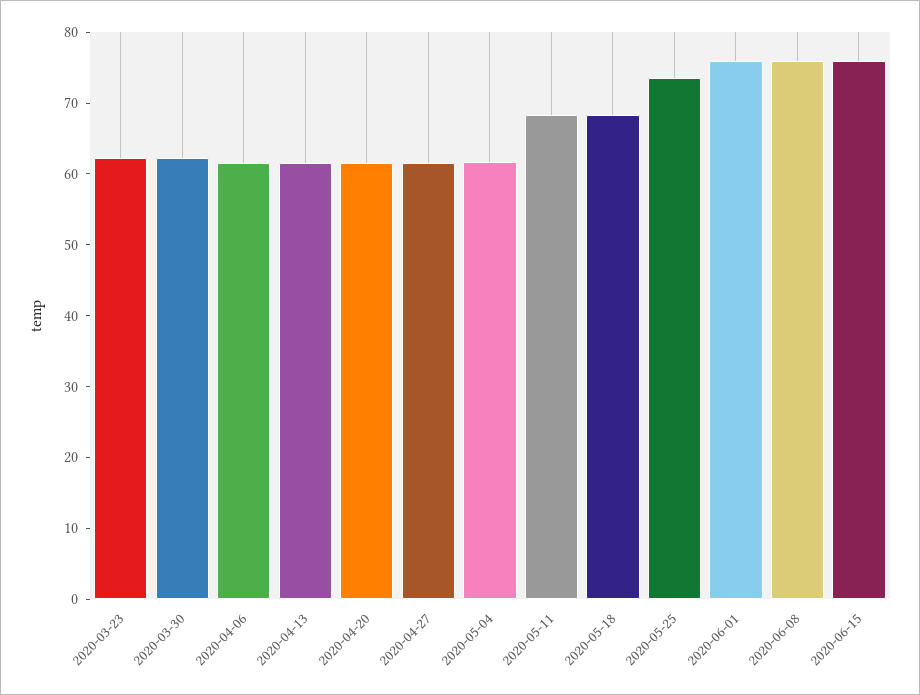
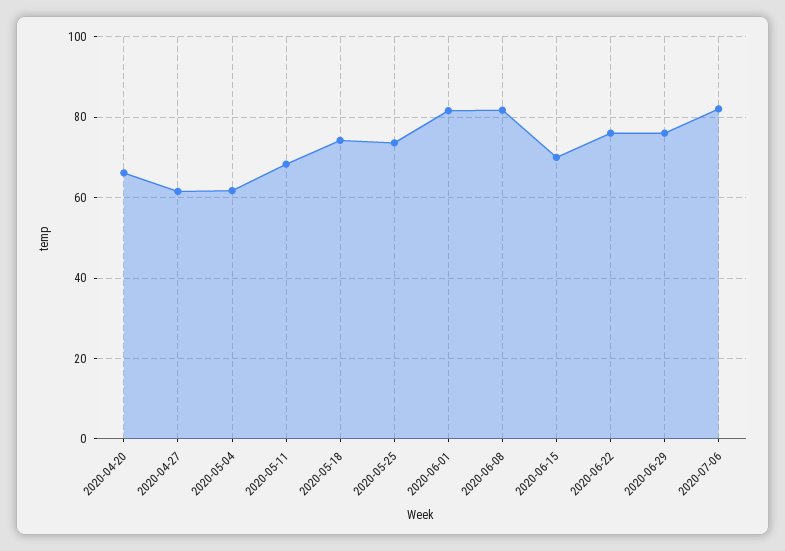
2020-03-23: 62 -> none
2020-03-30: 62 -> none
2020-04-06: 62 -> none
2020-04-13: 62 -> none
2020-04-20: 62 -> 66
2020-05-18: 68 -> 74
2020-06-01: 76 -> 82
2020-06-08: 76 -> 82
2020-06-15: 76 -> 70
2020-06-22: none -> 76
2020-06-29: none -> 76
2020-07-06: none -> 82

